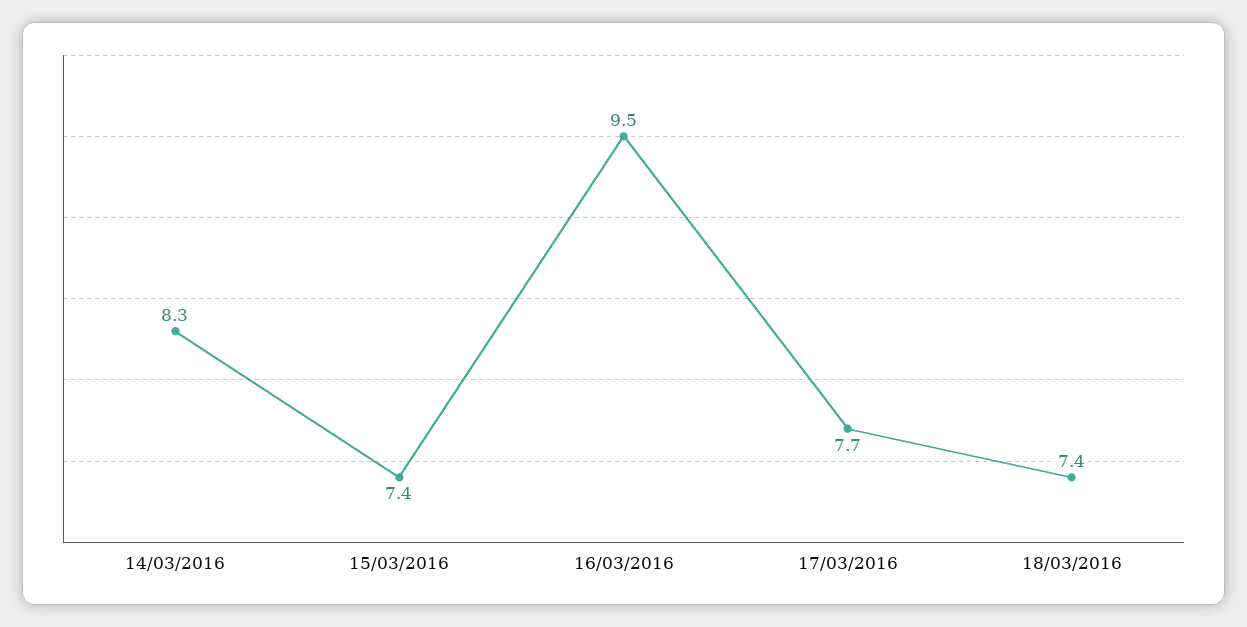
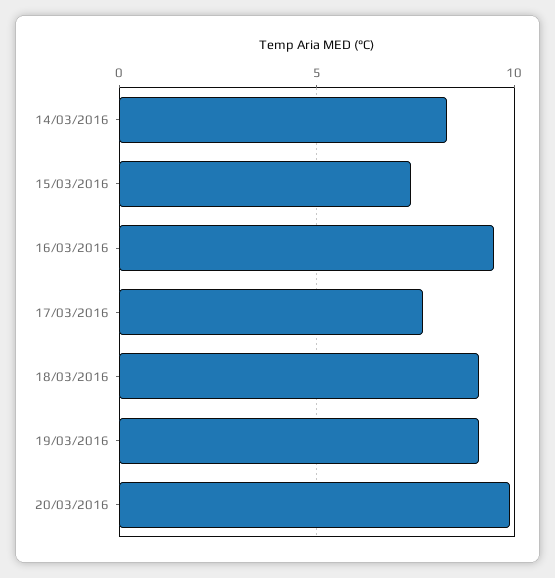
18/03/2016: 7.4 -> 9
19/03/2016: none -> 9
20/03/2016: none -> 10

